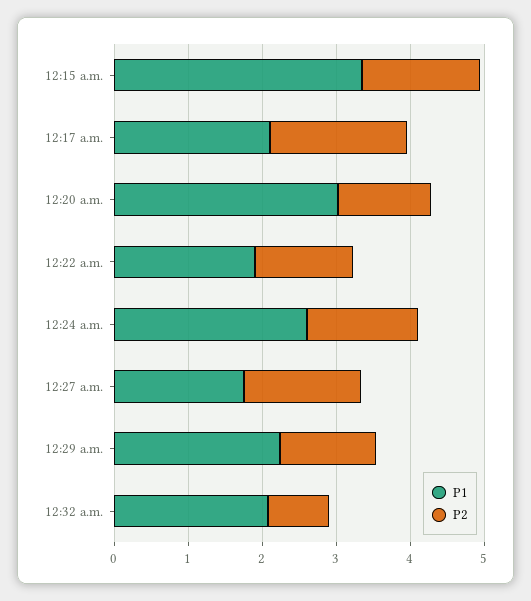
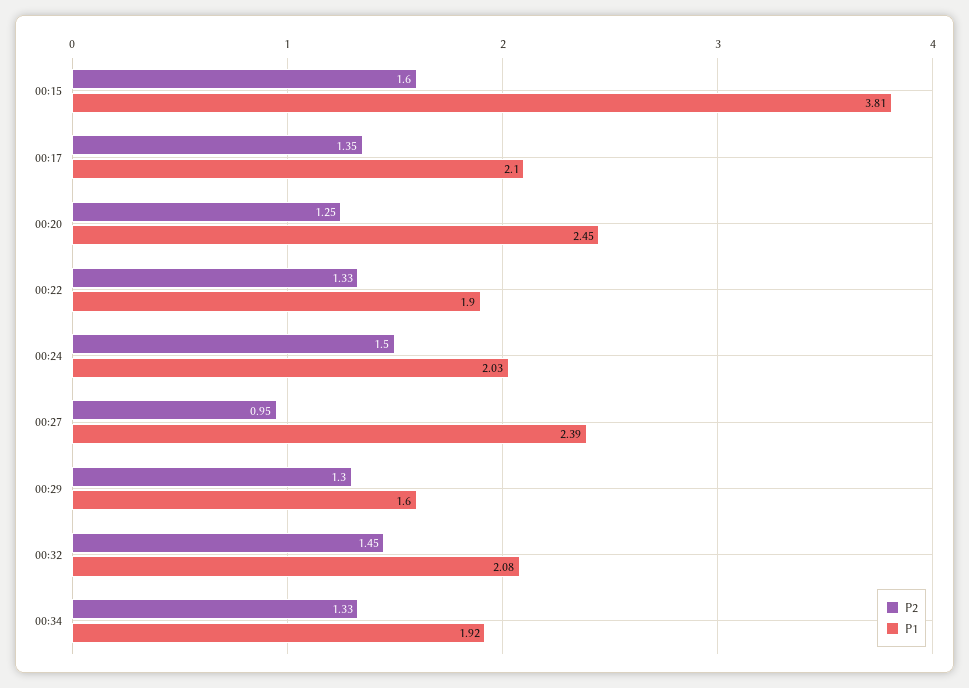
P1, 12:15 a.m.: 3.4 -> 3.81
P2, 12:17 a.m.: 1.8 -> 1.35
P1, 12:20 a.m.: 3 -> 2.45
P1, 12:24 a.m.: 2.6 -> 2.03
P1, 12:27 a.m.: 1.8 -> 2.39
P2, 12:27 a.m.: 1.6 -> 0.95
P1, 12:29 a.m.: 2.2 -> 1.6
P2, 12:32 a.m.: 0.8 -> 1.45
P2, 00:34: none -> 1.33
P1, 00:34: none -> 1.92

